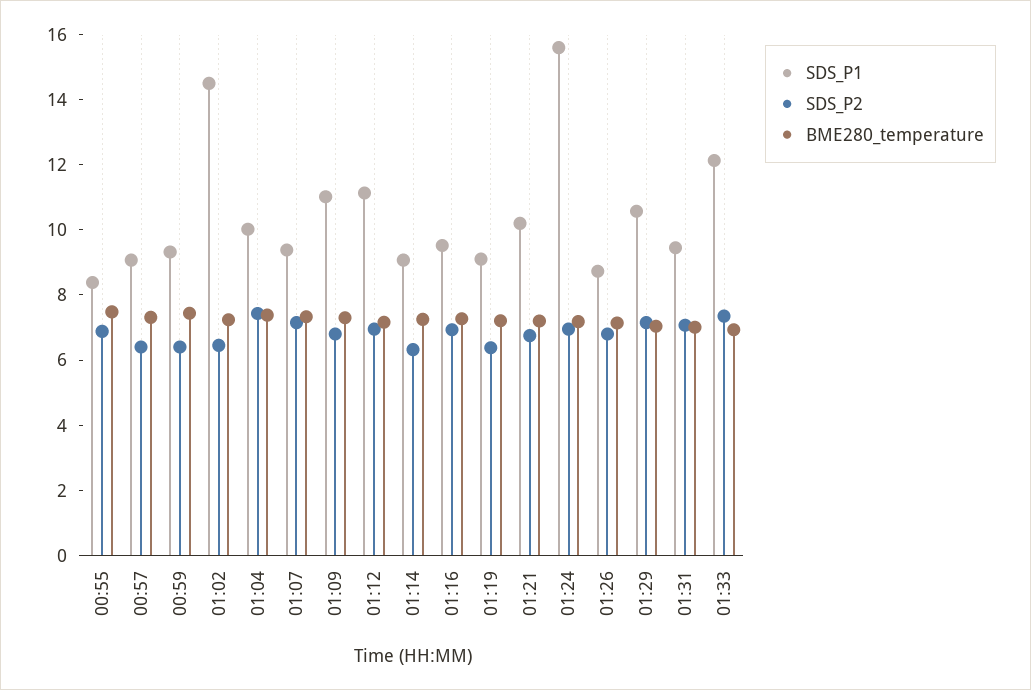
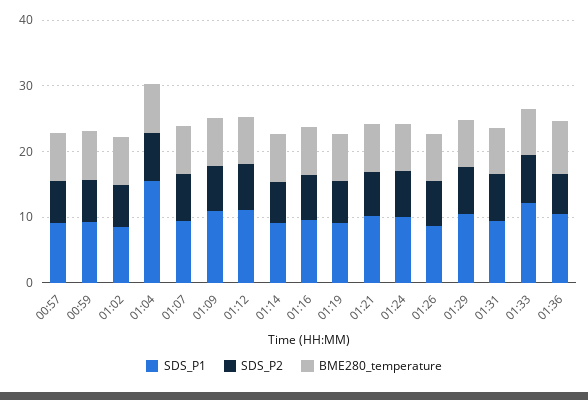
SDS_P1, 00:55: 8.5 -> none
SDS_P2, 00:55: 7 -> none
BME280_temperature, 00:55: 7.5 -> none
SDS_P1, 01:02: 14.5 -> 8
SDS_P1, 01:04: 10 -> 16
SDS_P1, 01:24: 15.5 -> 10
SDS_P1, 01:36: none -> 10
SDS_P2, 01:36: none -> 6
BME280_temperature, 01:36: none -> 8

